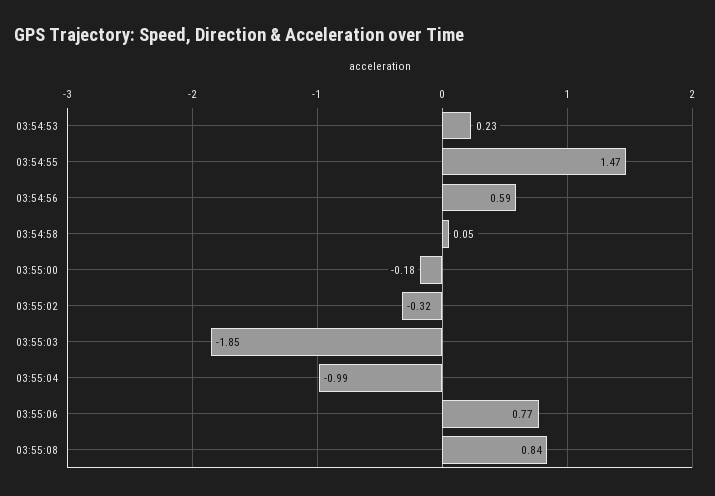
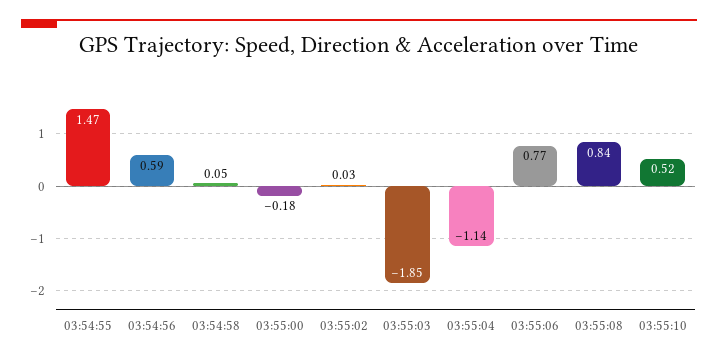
03:54:53: 0.23 -> none
03:55:02: -0.32 -> 0.03
03:55:04: -0.99 -> -1.14
03:55:10: none -> 0.52

